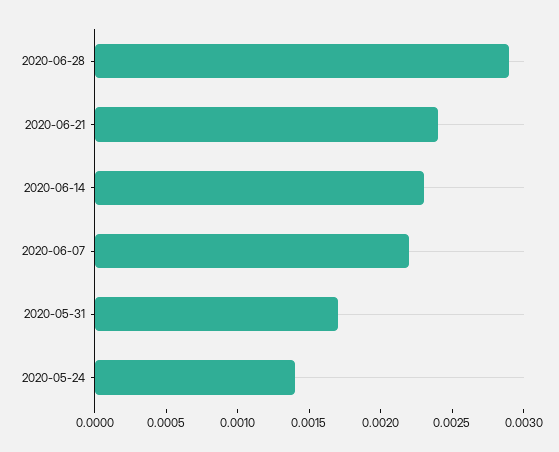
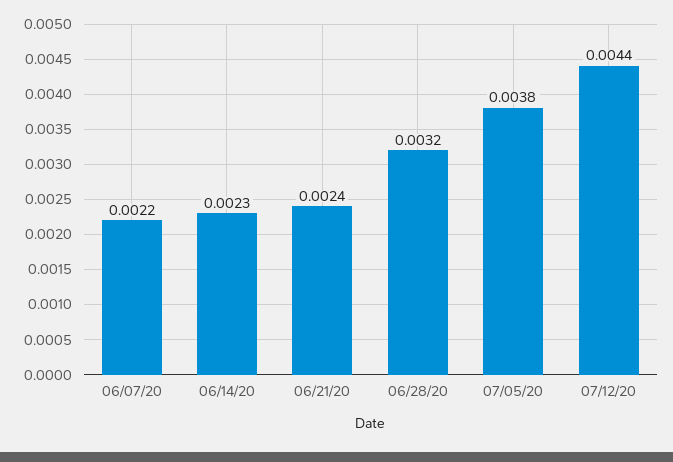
2020-06-28: 0.0029 -> 0.0032
2020-05-31: 0.0017 -> none
2020-05-24: 0.0014 -> none
07/05/20: none -> 0.0038
07/12/20: none -> 0.0044

